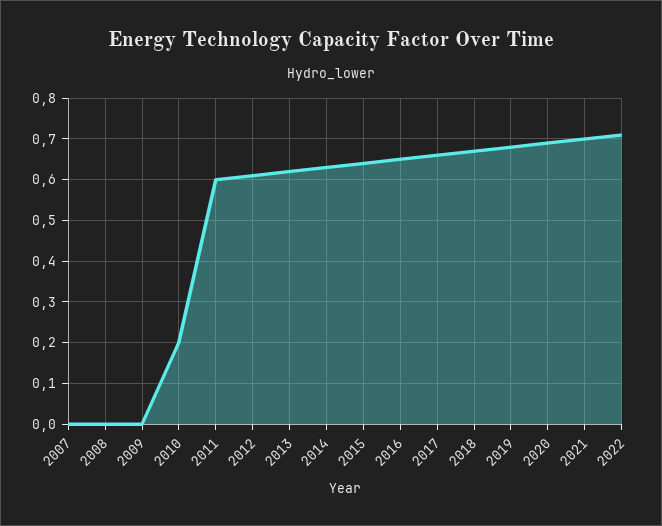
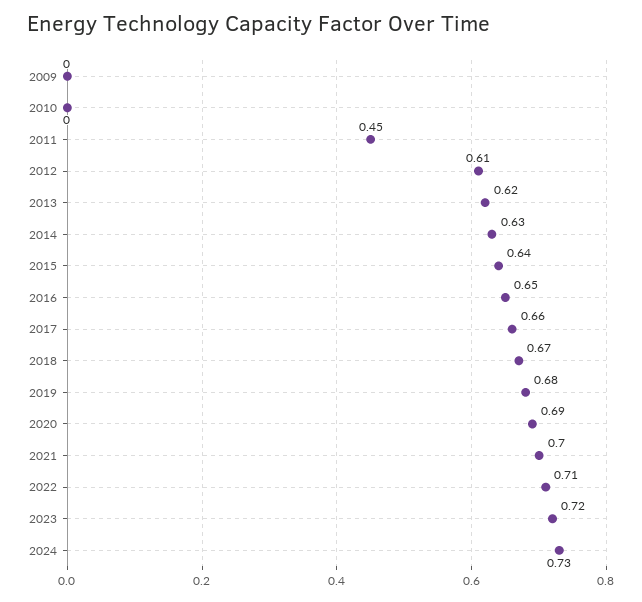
2007: 0 -> none
2008: 0 -> none
2010: 0.2 -> 0
2011: 0.6 -> 0.45
2023: none -> 0.72
2024: none -> 0.73

